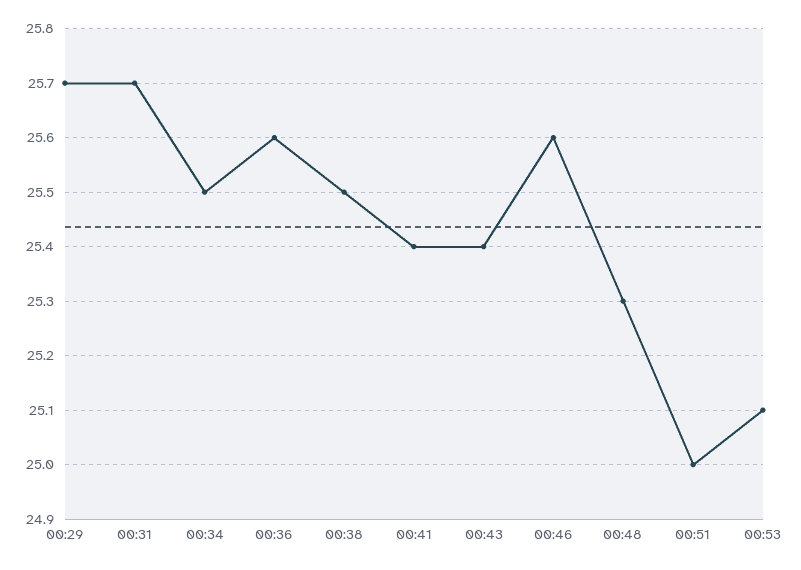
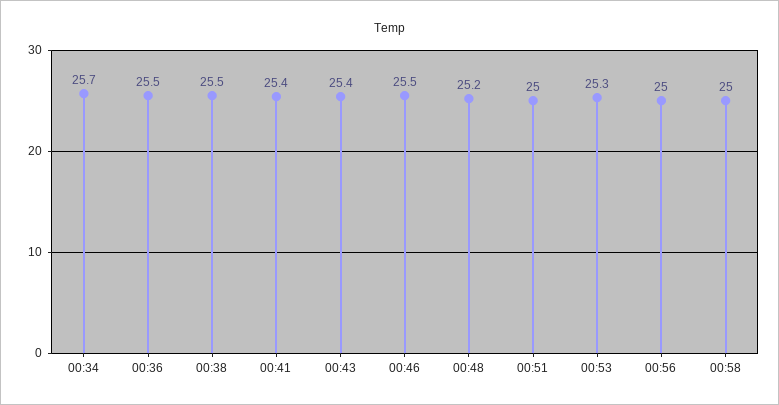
00:29: 25.7 -> none
00:31: 25.7 -> none
00:34: 25.5 -> 25.7
00:36: 25.6 -> 25.5
00:46: 25.6 -> 25.5
00:48: 25.3 -> 25.2
00:53: 25.1 -> 25.3
00:56: none -> 25
00:58: none -> 25

